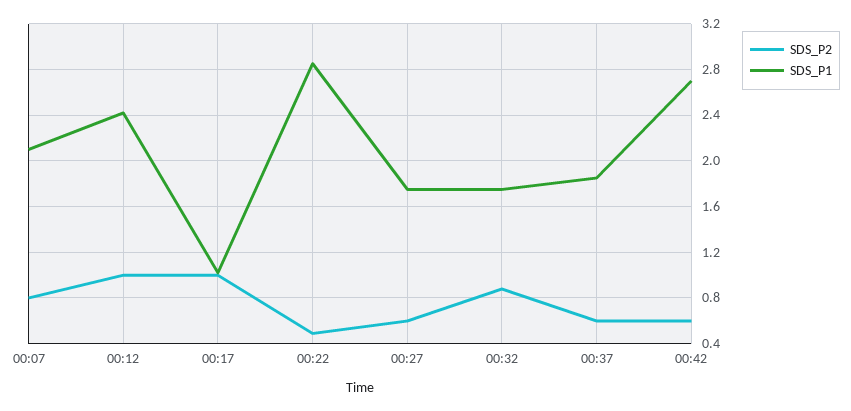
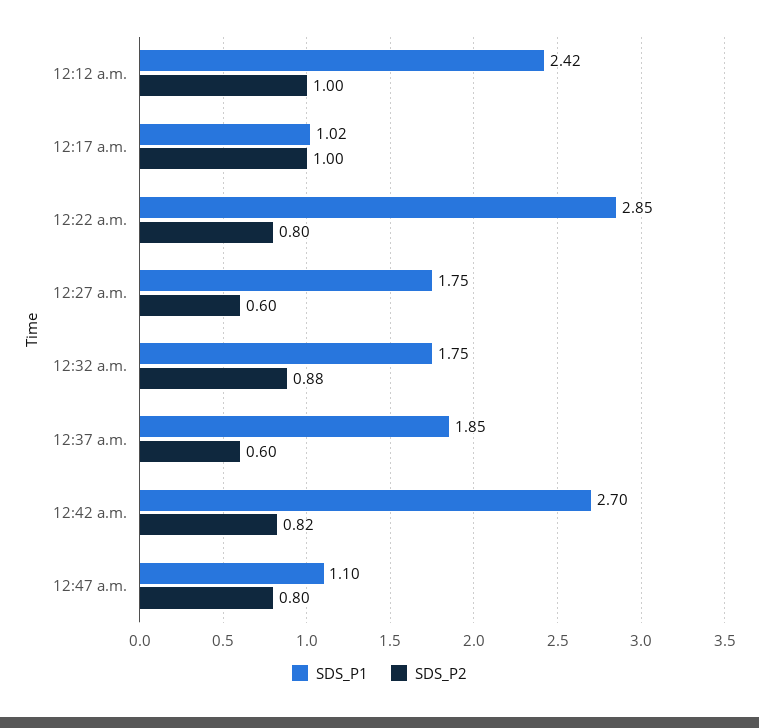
SDS_P2, 00:07: 0.8 -> none
SDS_P1, 00:07: 2.1 -> none
SDS_P2, 00:22: 0.5 -> 0.8
SDS_P2, 00:42: 0.6 -> 0.82
SDS_P1, 12:47 a.m.: none -> 1.1
SDS_P2, 12:47 a.m.: none -> 0.8

